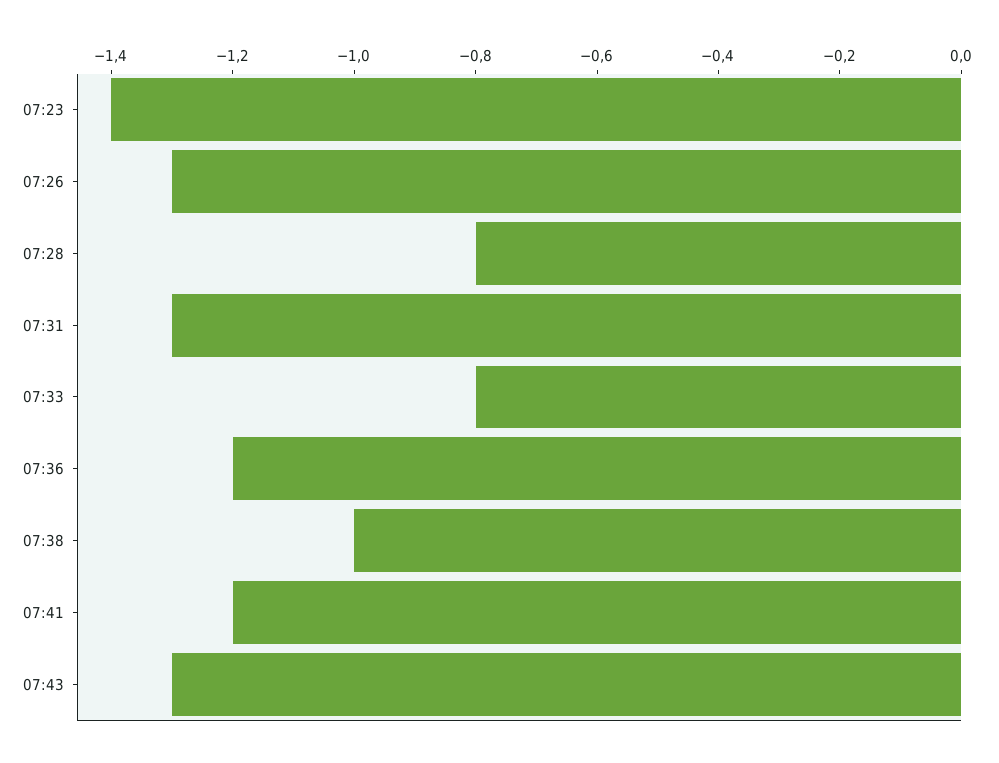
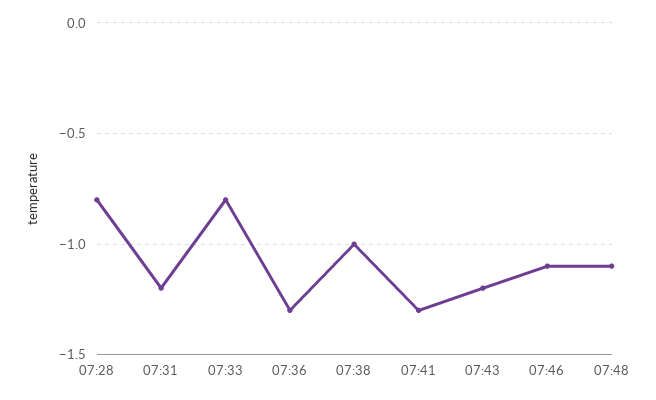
07:23: -1.4 -> none
07:26: -1.3 -> none
07:31: -1.3 -> -1.2
07:36: -1.2 -> -1.3
07:41: -1.2 -> -1.3
07:43: -1.3 -> -1.2
07:46: none -> -1.1
07:48: none -> -1.1

